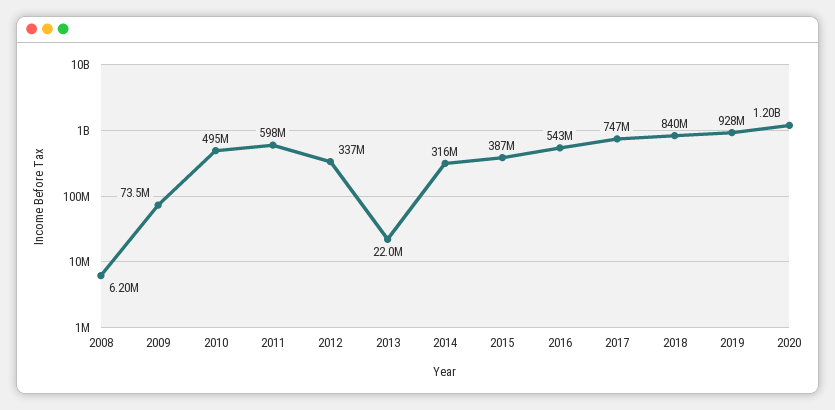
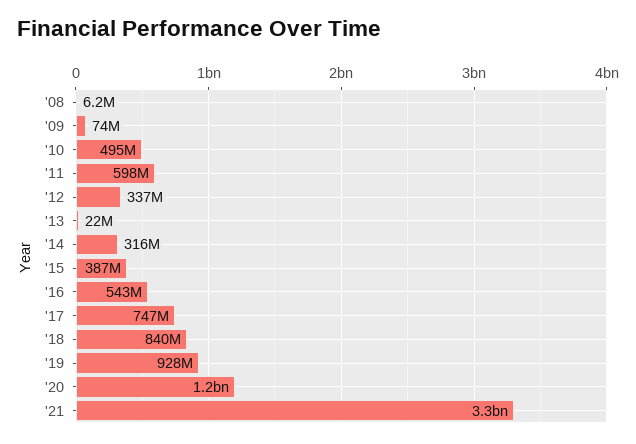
'21: none -> 3300000000

